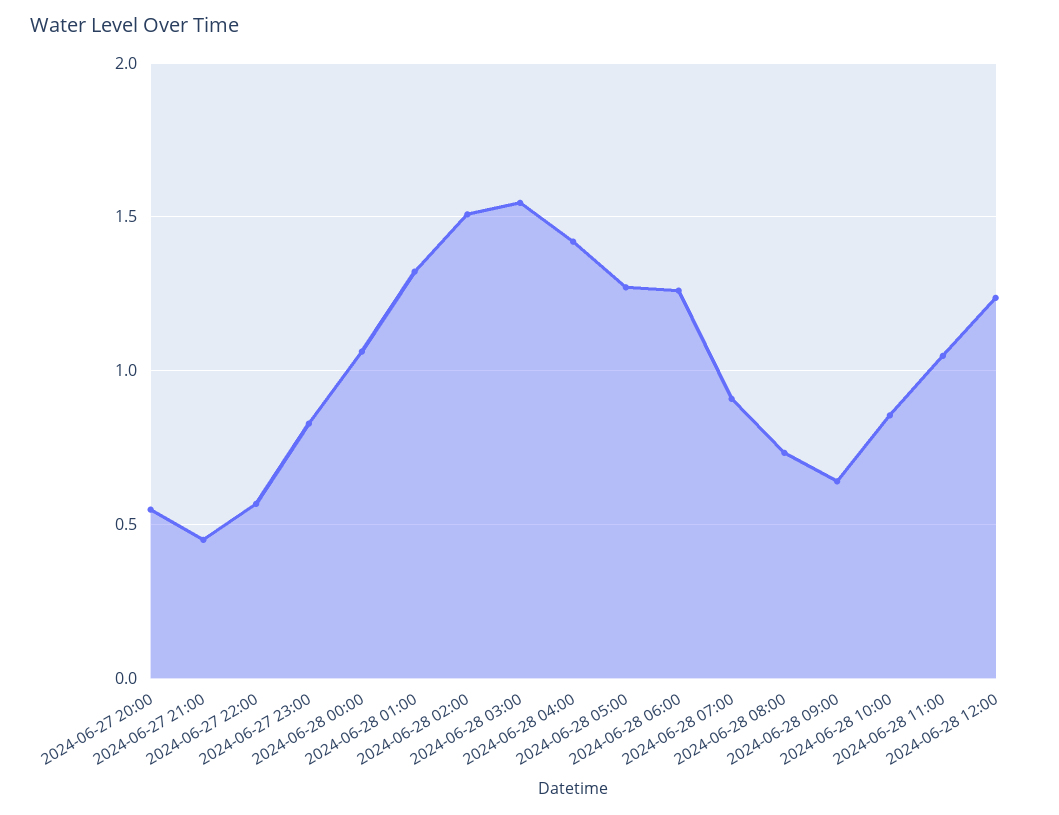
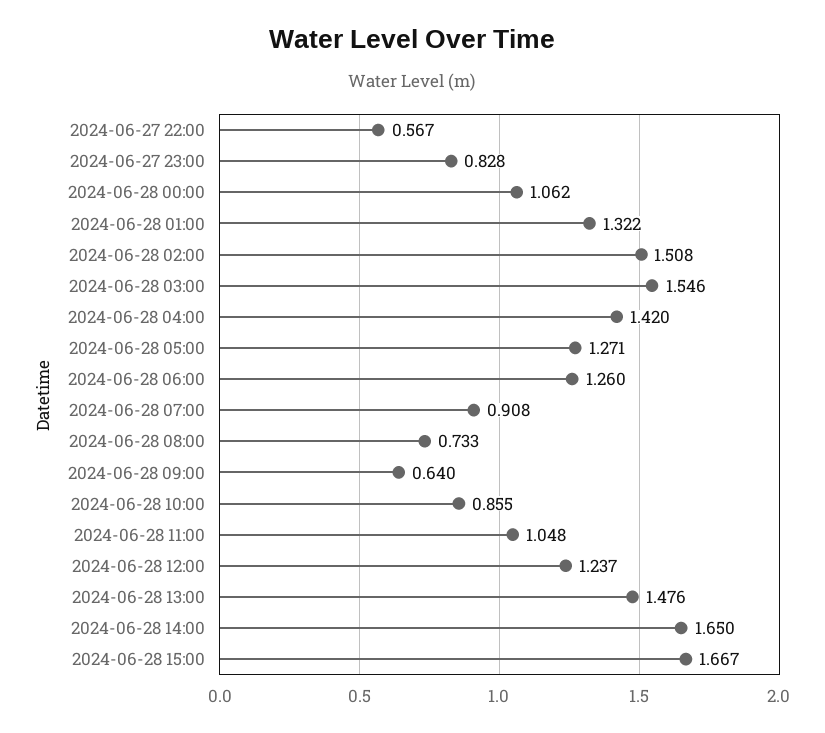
2024-06-27 20:00: 0.55 -> none
2024-06-27 21:00: 0.45 -> none
2024-06-28 13:00: none -> 1.476
2024-06-28 14:00: none -> 1.65
2024-06-28 15:00: none -> 1.667

